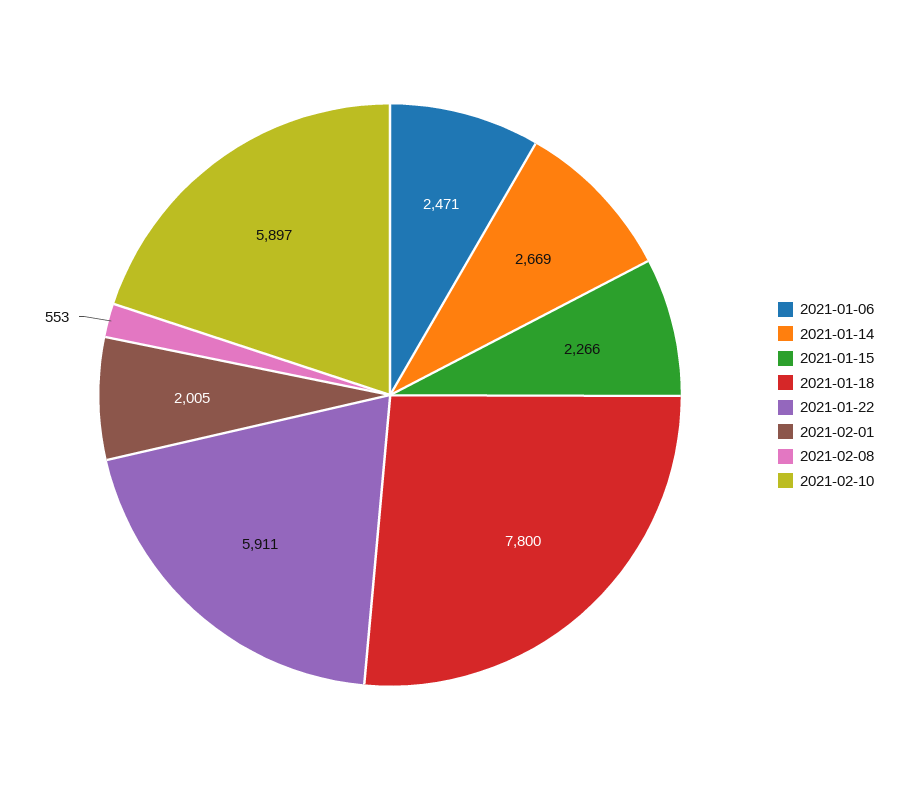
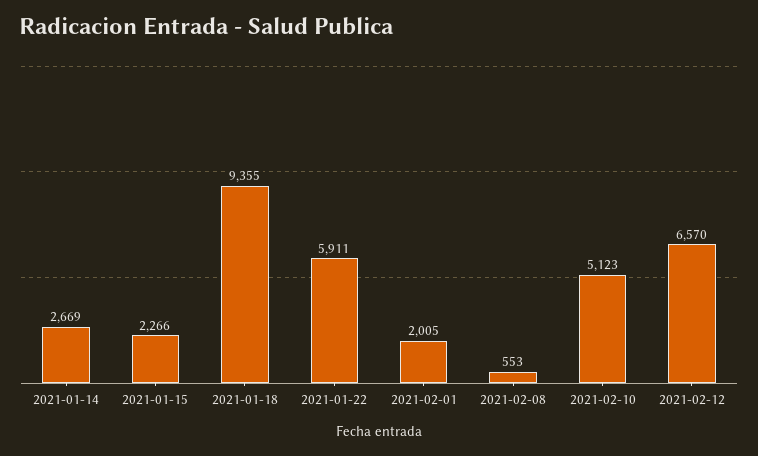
2021-01-06: 2471 -> none
2021-01-18: 7800 -> 9355
2021-02-10: 5897 -> 5123
2021-02-12: none -> 6570

